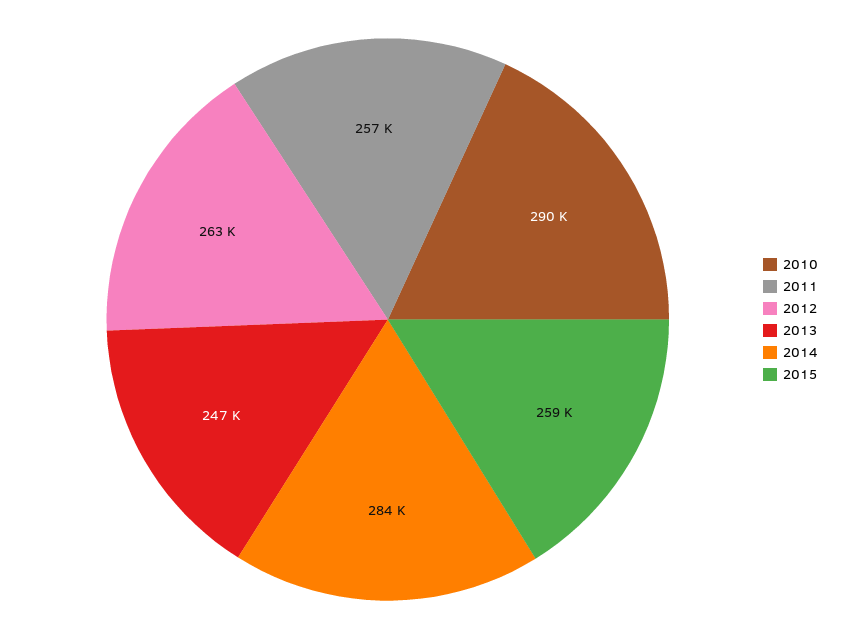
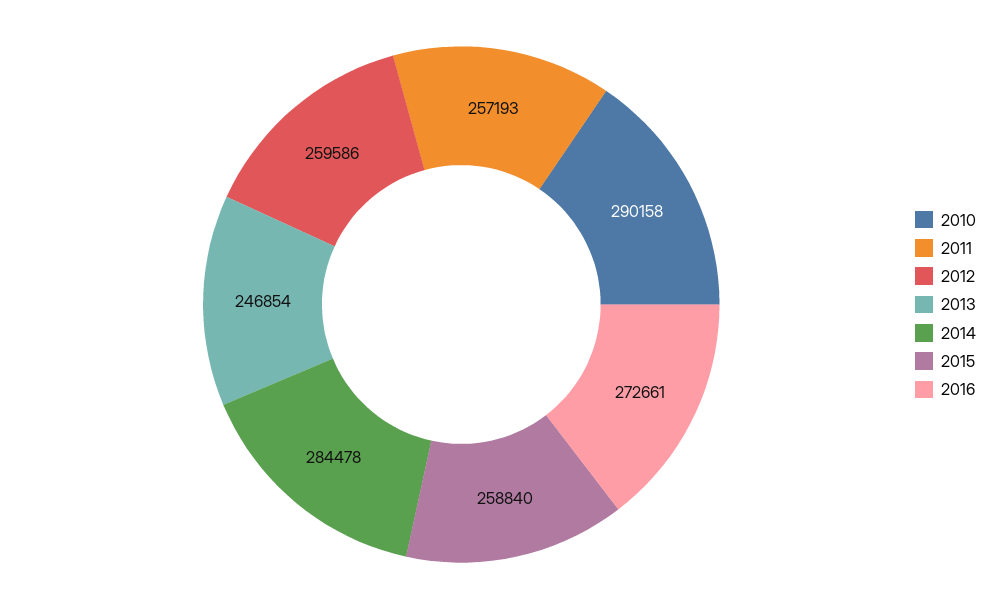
2012: 263000 -> 259586
2016: none -> 272661

